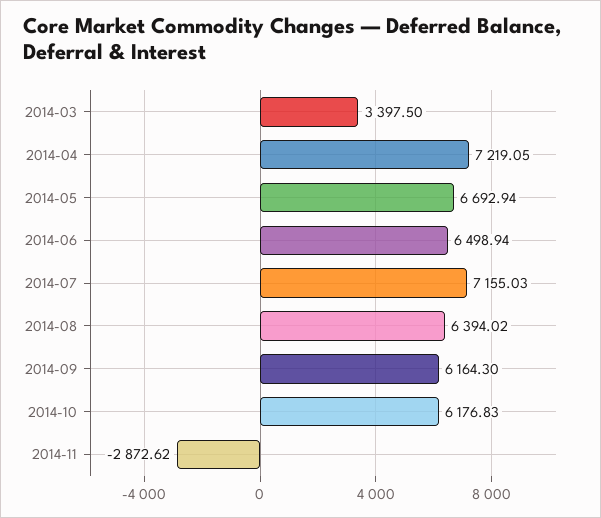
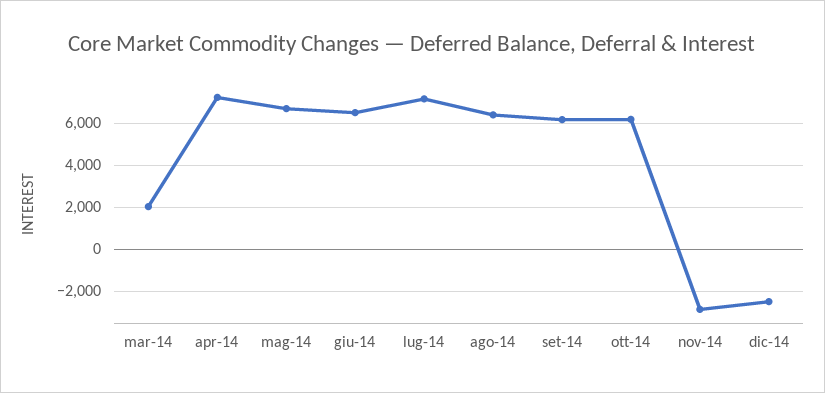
2014-03: 3397.5 -> 2000
dic-14: none -> -2500

